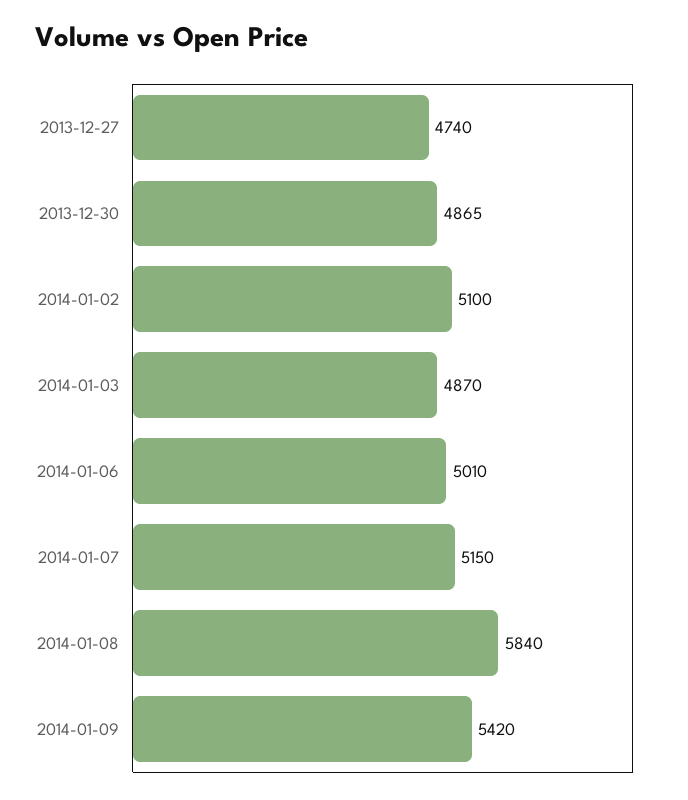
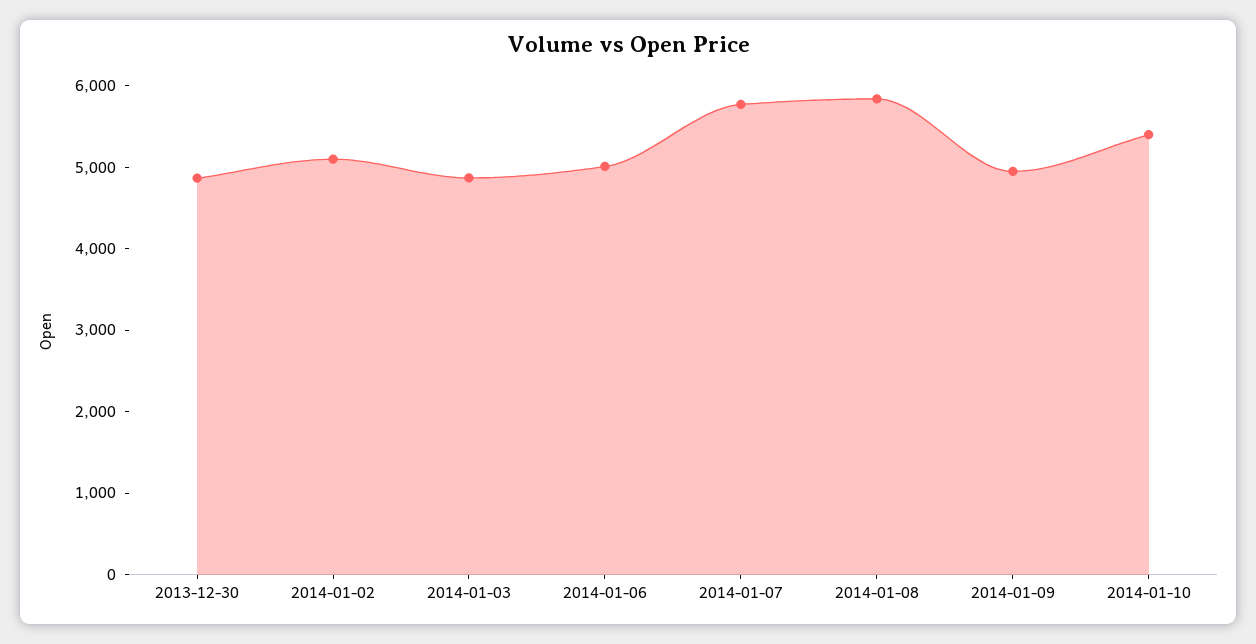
2013-12-27: 4740 -> none
2014-01-07: 5150 -> 5800
2014-01-09: 5420 -> 5000
2014-01-10: none -> 5400

